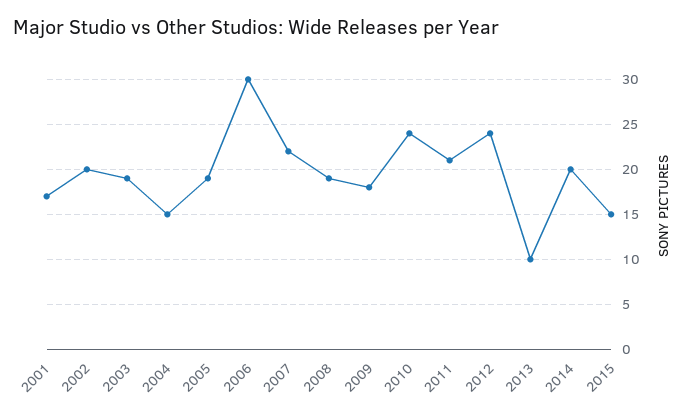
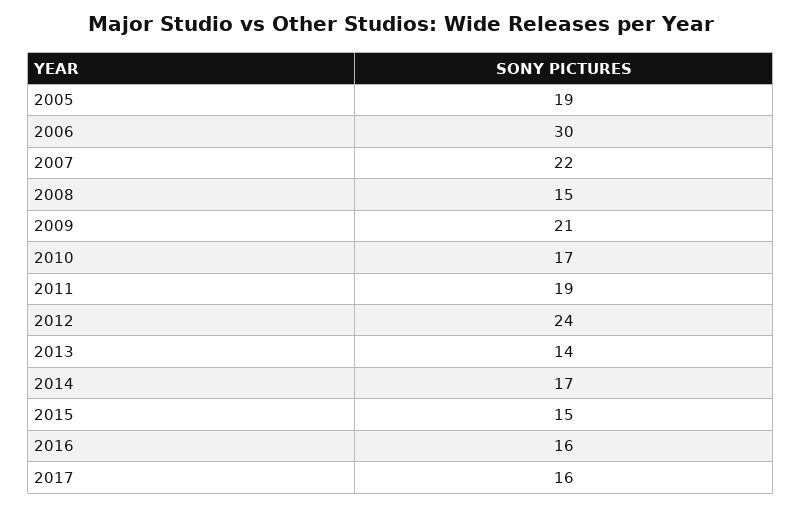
2001: 17 -> none
2002: 20 -> none
2003: 19 -> none
2004: 15 -> none
2008: 19 -> 15
2009: 18 -> 21
2010: 24 -> 17
2011: 21 -> 19
2013: 10 -> 14
2014: 20 -> 17
2016: none -> 16
2017: none -> 16

